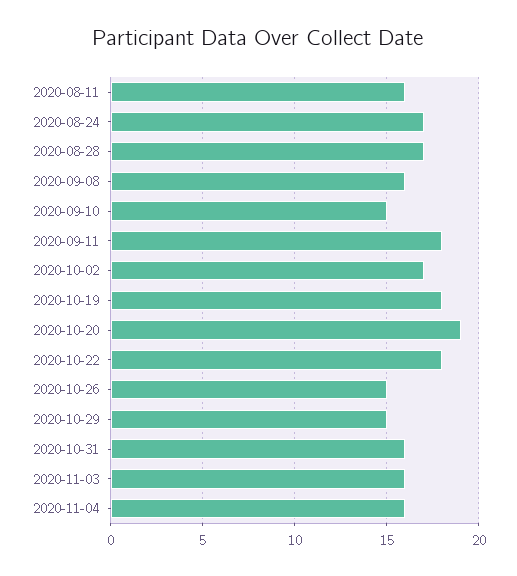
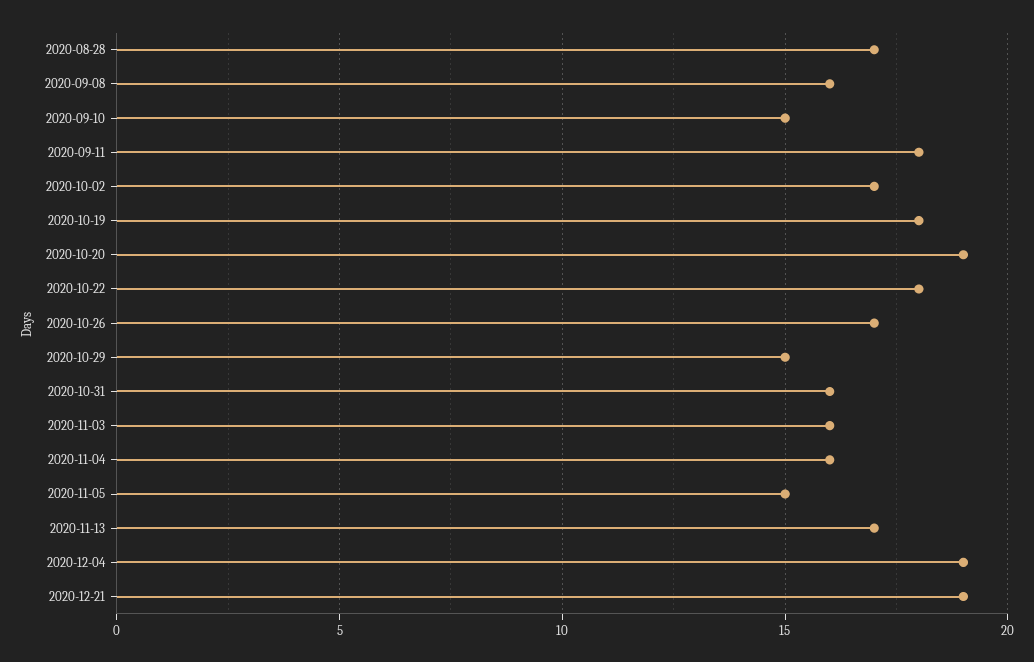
2020-08-11: 16 -> none
2020-08-24: 17 -> none
2020-10-26: 15 -> 17
2020-11-05: none -> 15
2020-11-13: none -> 17
2020-12-04: none -> 19
2020-12-21: none -> 19

